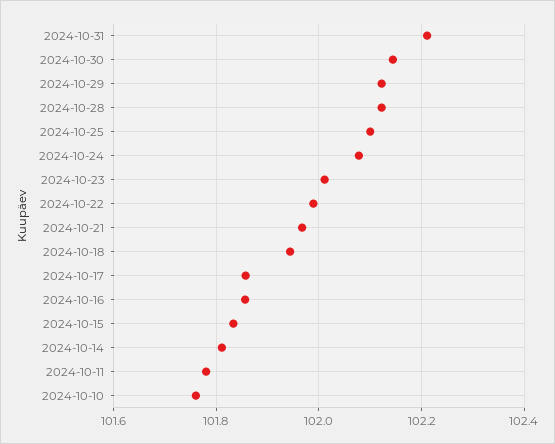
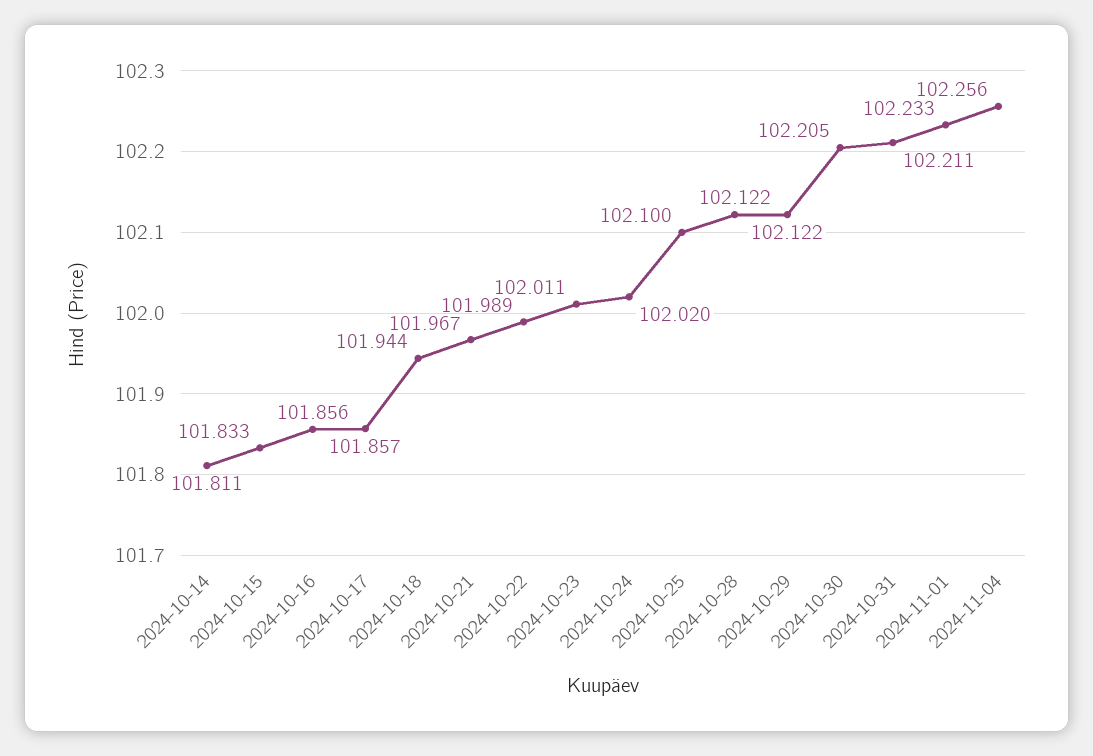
2024-10-30: 102.14 -> 102.205
2024-10-24: 102.08 -> 102.02
2024-10-11: 101.78 -> none
2024-10-10: 101.76 -> none
2024-11-01: none -> 102.233
2024-11-04: none -> 102.256

